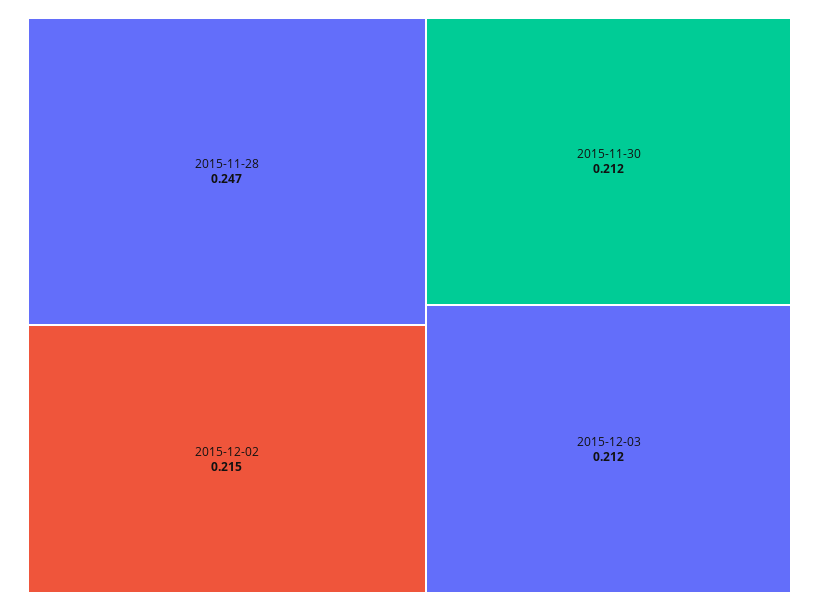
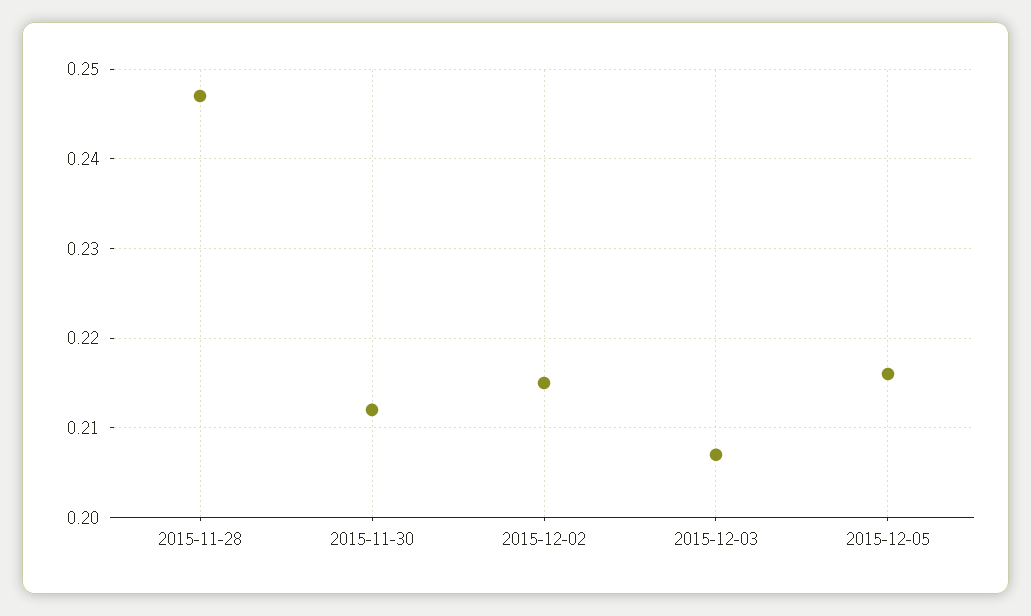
2015-12-03: 0.212 -> 0.207
2015-12-05: none -> 0.216

